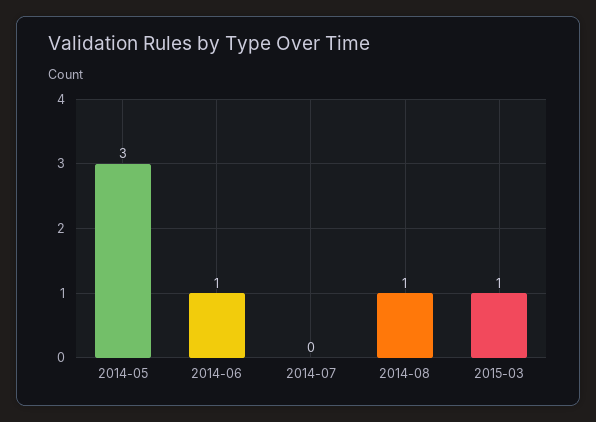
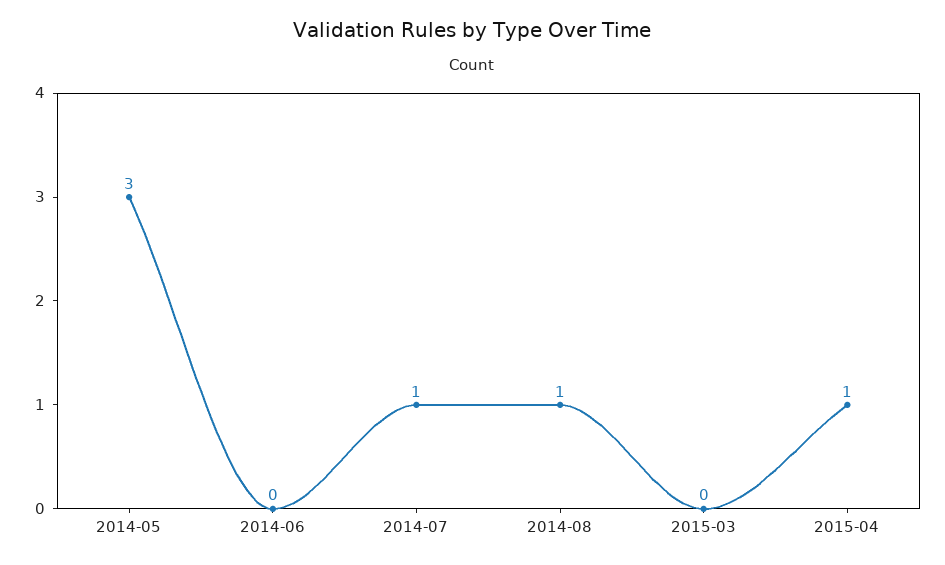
2014-06: 1 -> 0
2014-07: 0 -> 1
2015-03: 1 -> 0
2015-04: none -> 1

